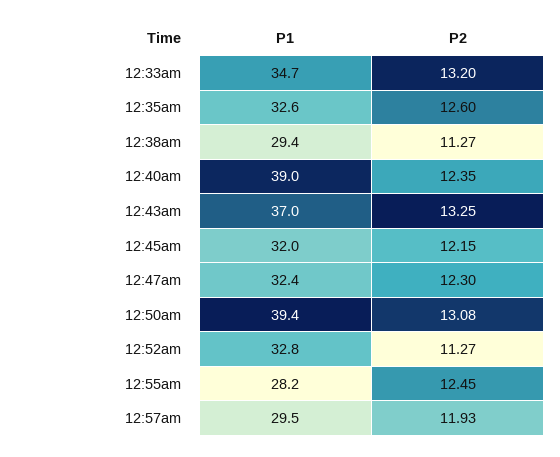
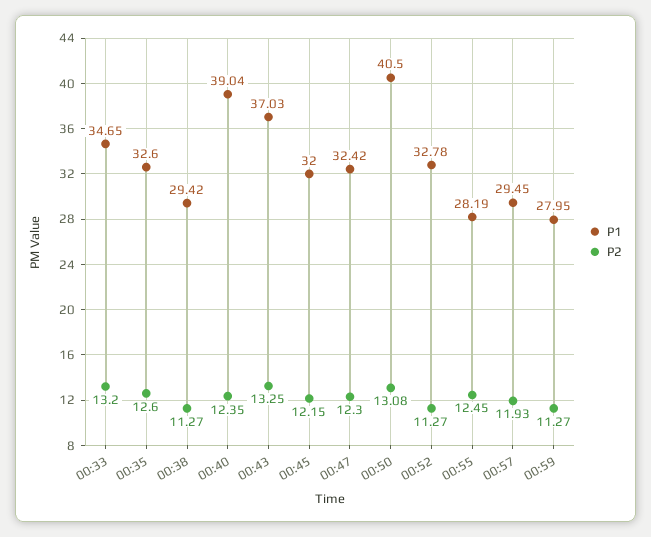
P1, 12:50am: 39.4 -> 40.5
P1, 00:59: none -> 27.95
P2, 00:59: none -> 11.27

